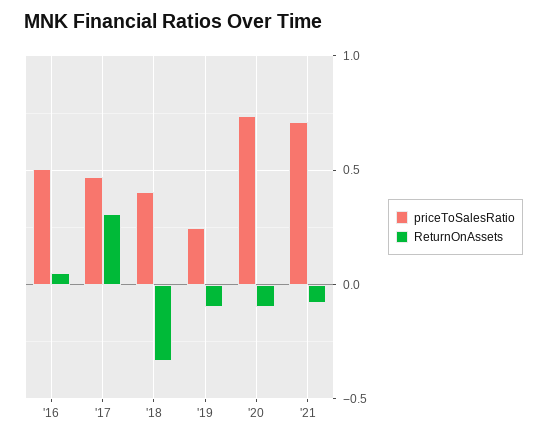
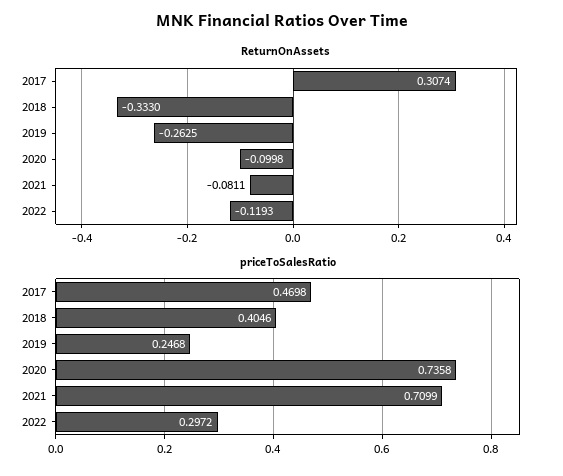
priceToSalesRatio, '16: 0.5 -> none
ReturnOnAssets, '16: 0.05 -> none
ReturnOnAssets, '19: -0.1 -> -0.2625
ReturnOnAssets, 2022: none -> -0.1193
priceToSalesRatio, 2022: none -> 0.2972

